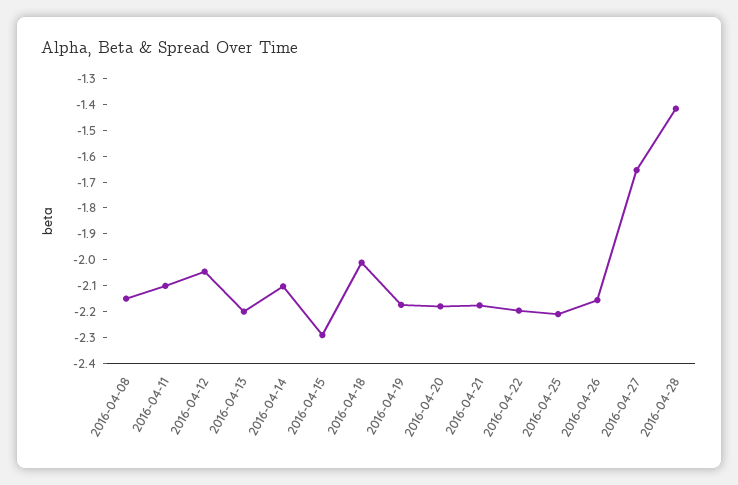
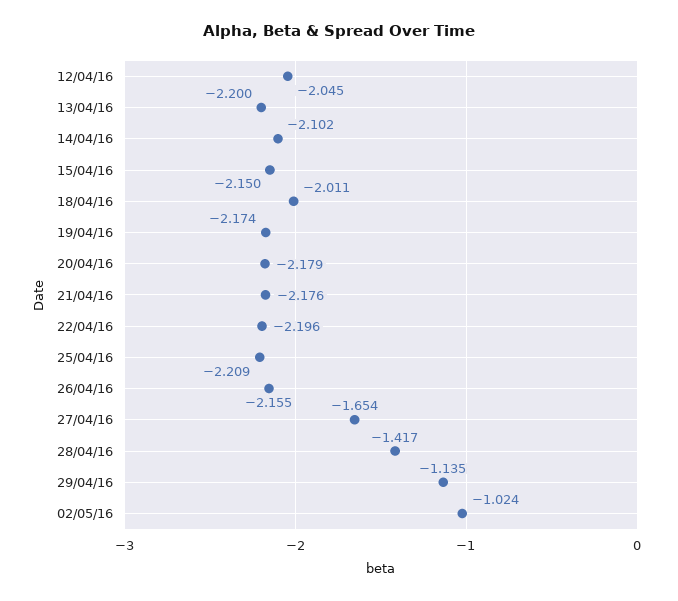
2016-04-08: -2.15 -> none
2016-04-11: -2.1 -> none
2016-04-15: -2.3 -> -2.15
29/04/16: none -> -1.135
02/05/16: none -> -1.024

